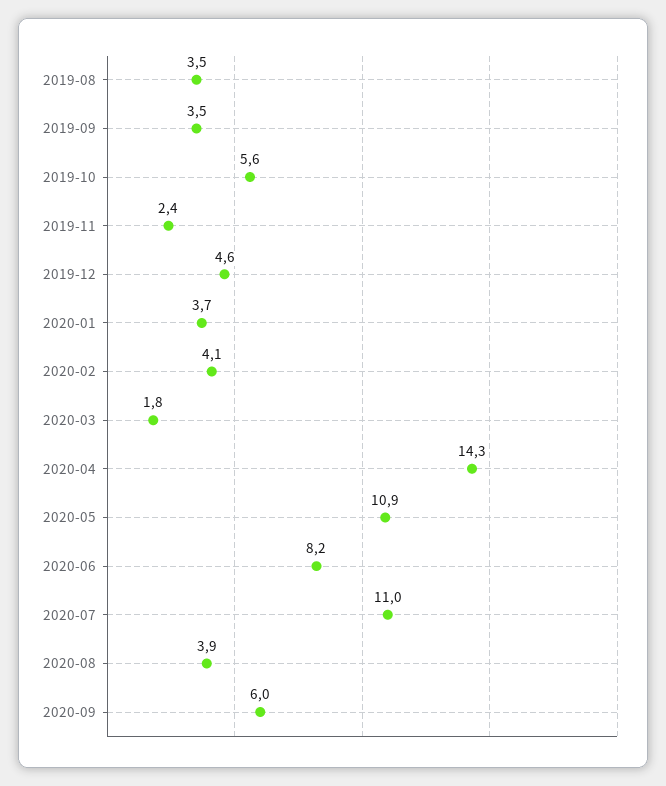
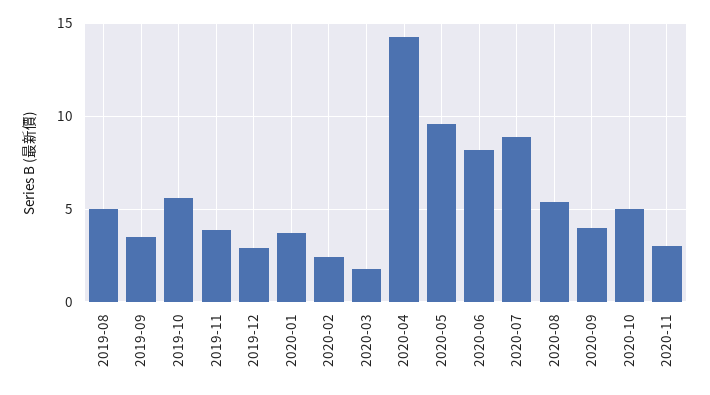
2019-08: 3.5 -> 5
2019-11: 2.4 -> 4
2019-12: 4.6 -> 3
2020-02: 4.1 -> 2.5
2020-05: 10.9 -> 9.5
2020-07: 11 -> 9
2020-08: 3.9 -> 5.5
2020-09: 6 -> 4
2020-10: none -> 5
2020-11: none -> 3

